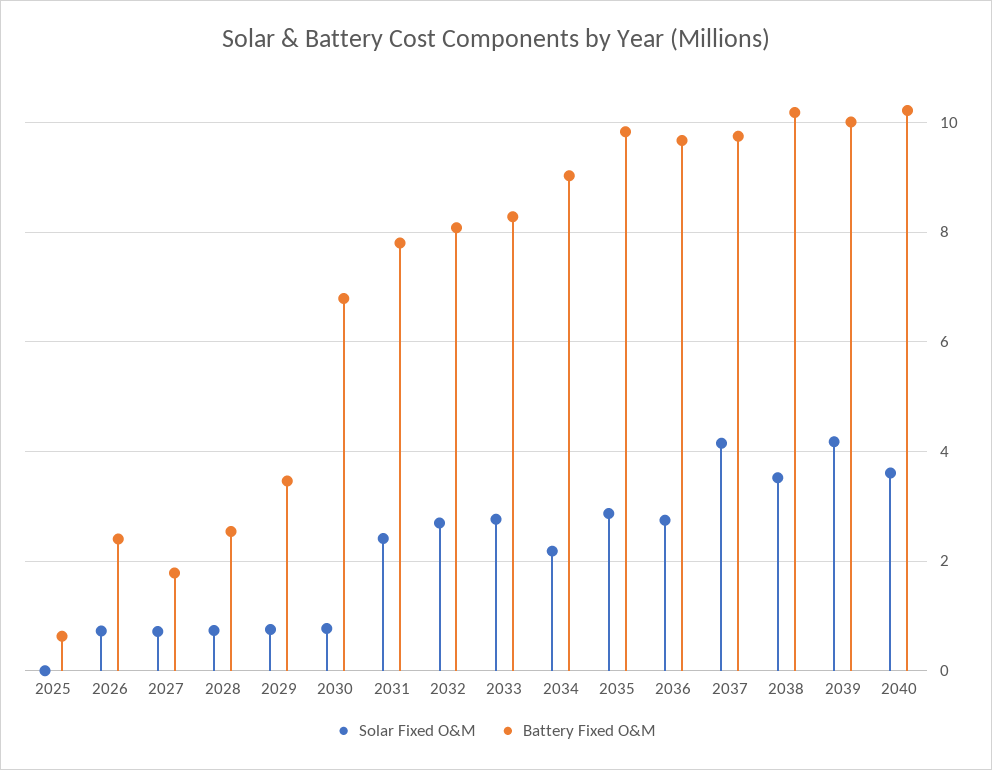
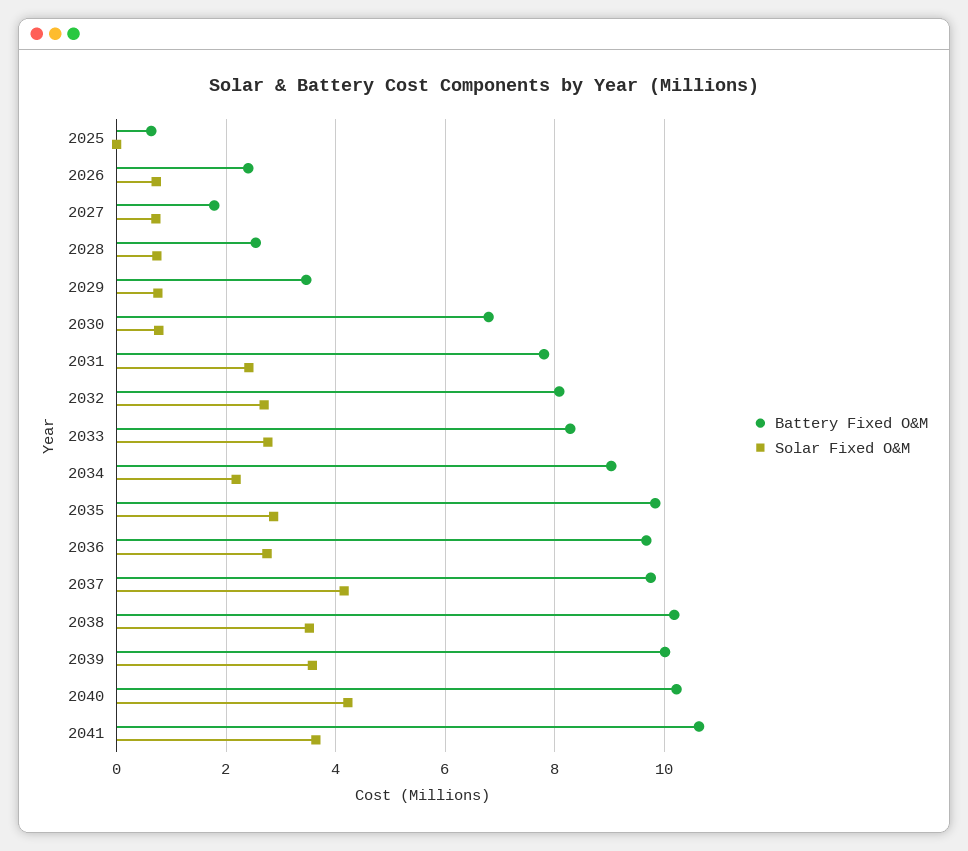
Solar Fixed O&M, 2039: 4.2 -> 3.6
Solar Fixed O&M, 2040: 3.6 -> 4.2
Battery Fixed O&M, 2041: none -> 10.6
Solar Fixed O&M, 2041: none -> 3.6

